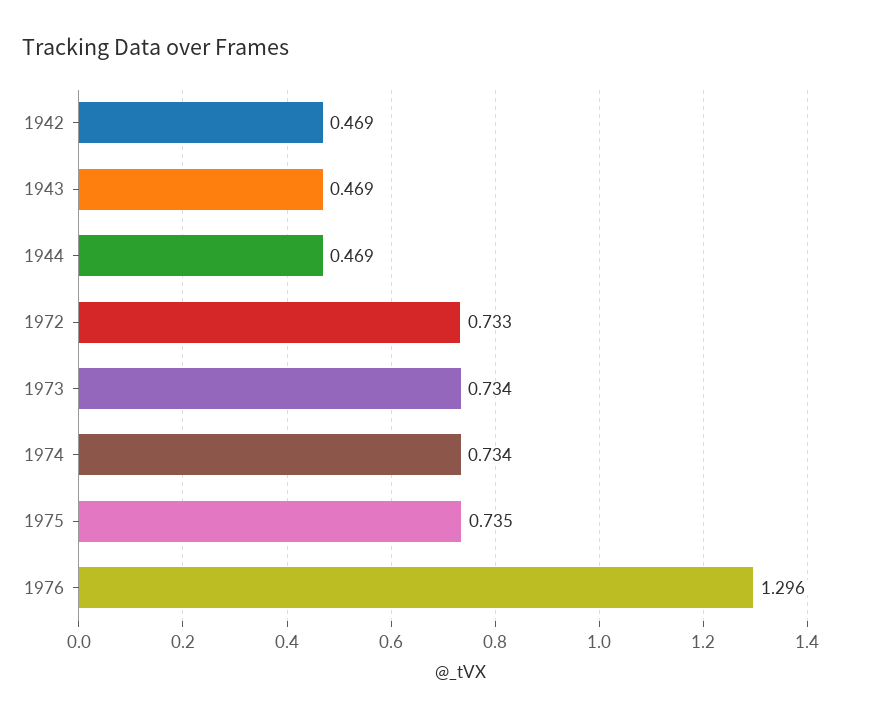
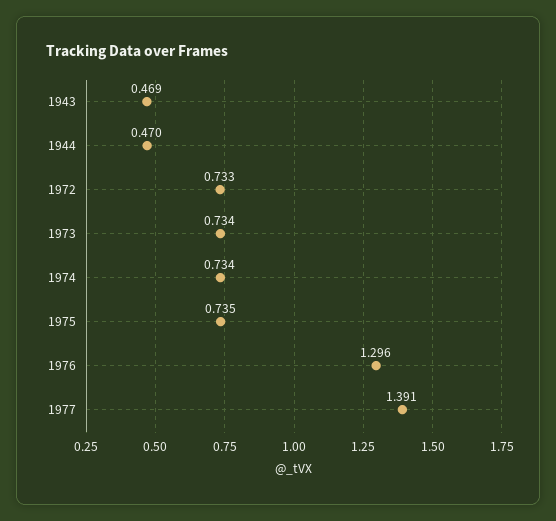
1942: 0.469 -> none
1944: 0.469 -> 0.47
1977: none -> 1.391

